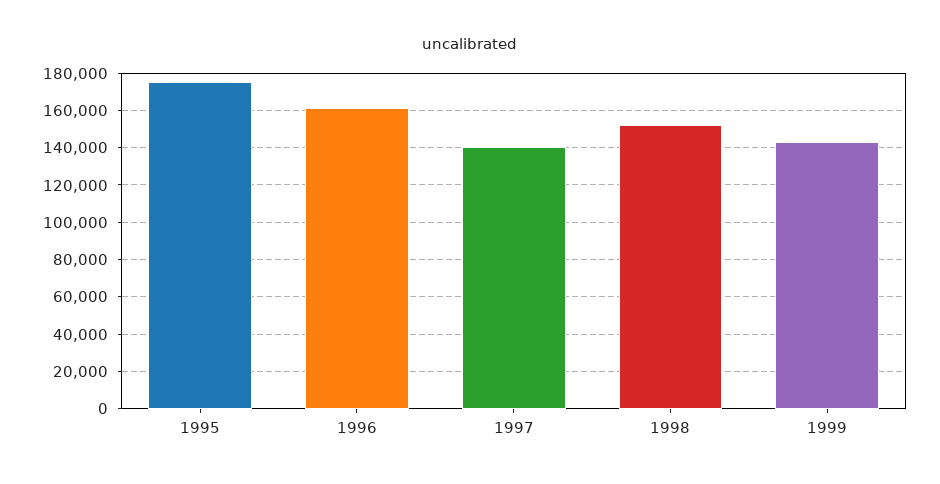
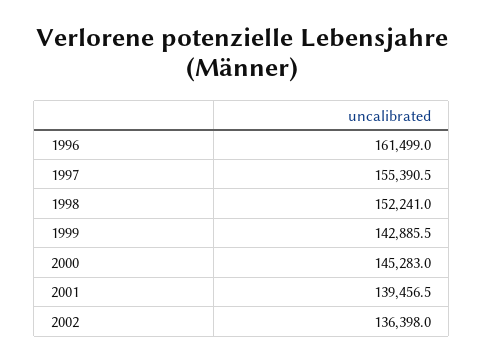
1995: 175000 -> none
1997: 140000 -> 155390.5
2000: none -> 145283
2001: none -> 139456.5
2002: none -> 136398

